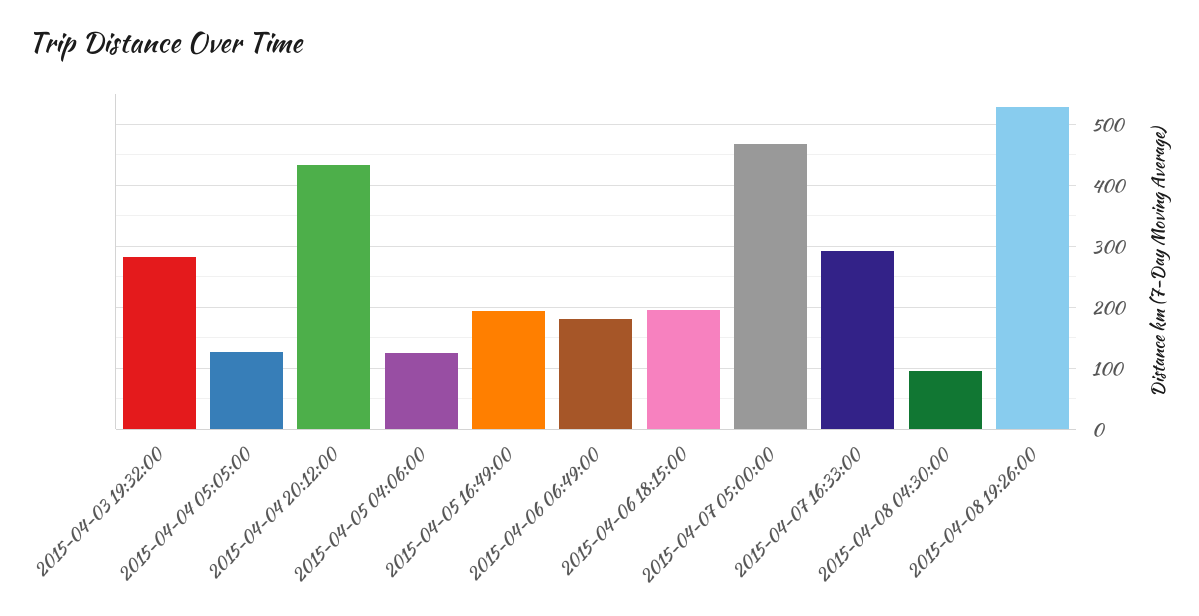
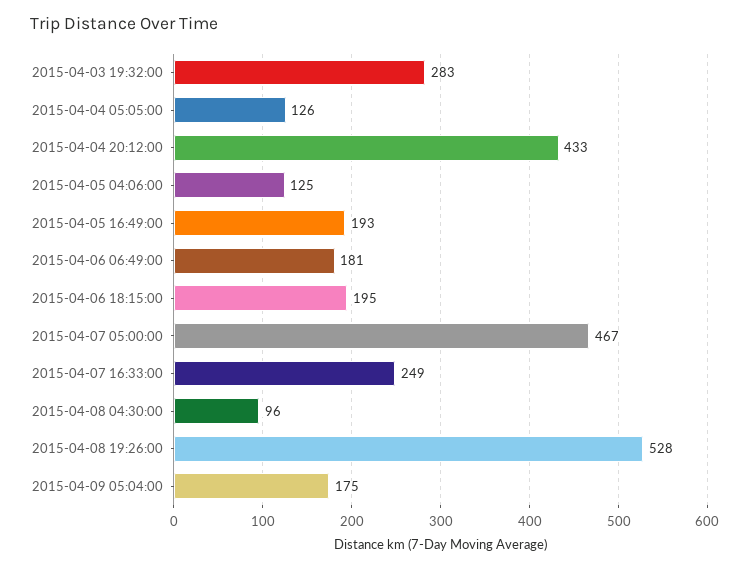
2015-04-07 16:33:00: 290 -> 249
2015-04-09 05:04:00: none -> 175

